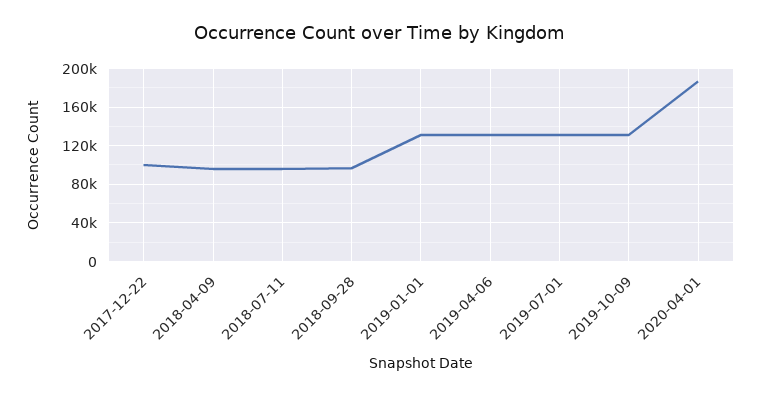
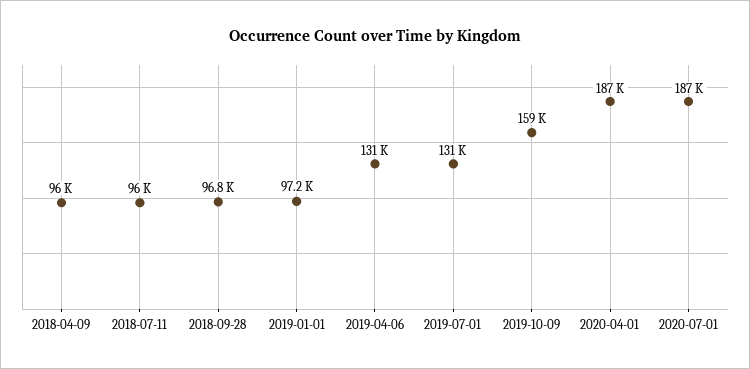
2017-12-22: 100000 -> none
2019-01-01: 130000 -> 97200
2019-10-09: 130000 -> 159000
2020-07-01: none -> 187000

